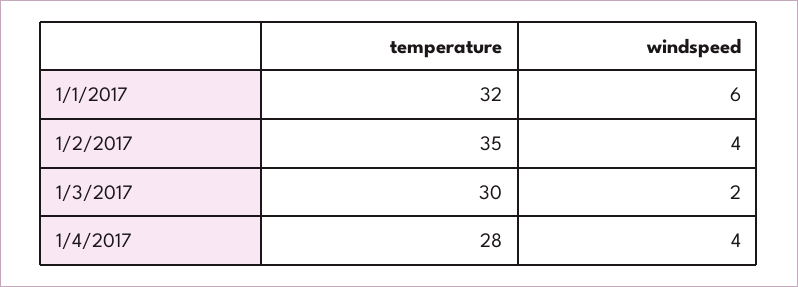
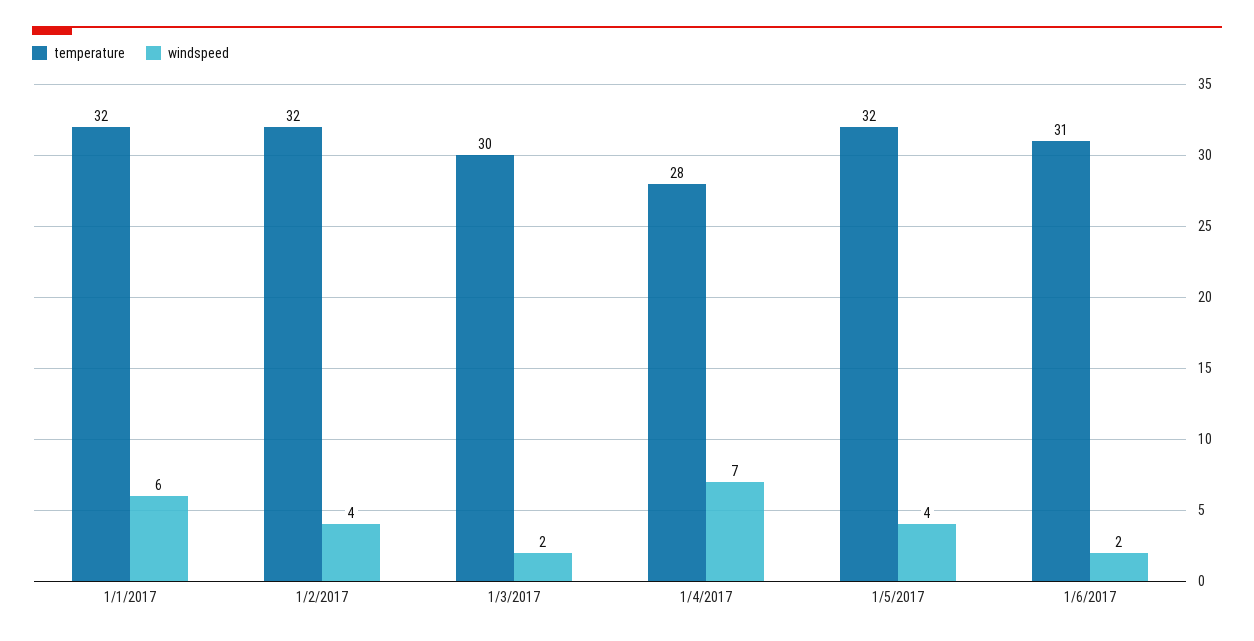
temperature, 1/2/2017: 35 -> 32
windspeed, 1/4/2017: 4 -> 7
temperature, 1/5/2017: none -> 32
windspeed, 1/5/2017: none -> 4
temperature, 1/6/2017: none -> 31
windspeed, 1/6/2017: none -> 2

